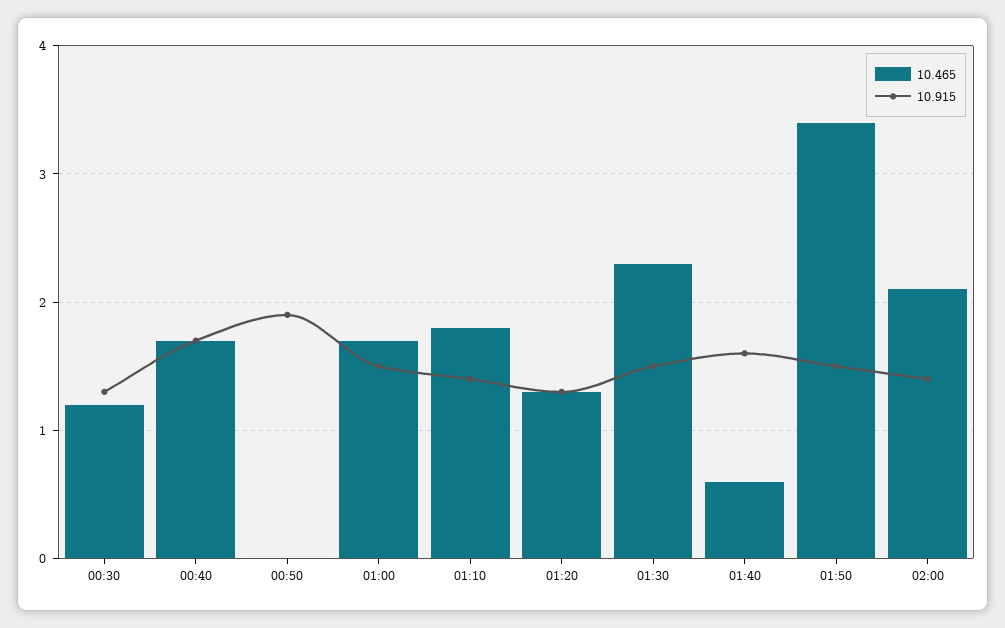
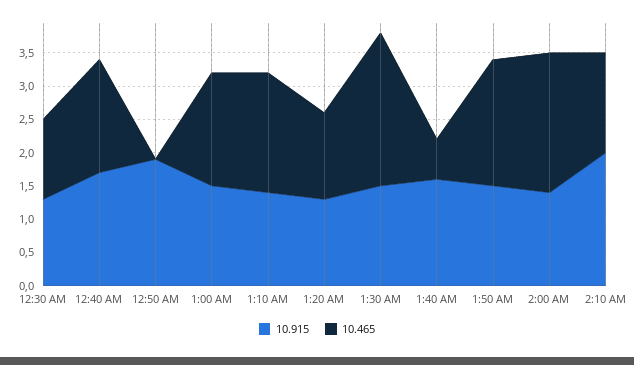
10.465, 01:50: 3.4 -> 2
10.915, 2:10 AM: none -> 2
10.465, 2:10 AM: none -> 1.5

